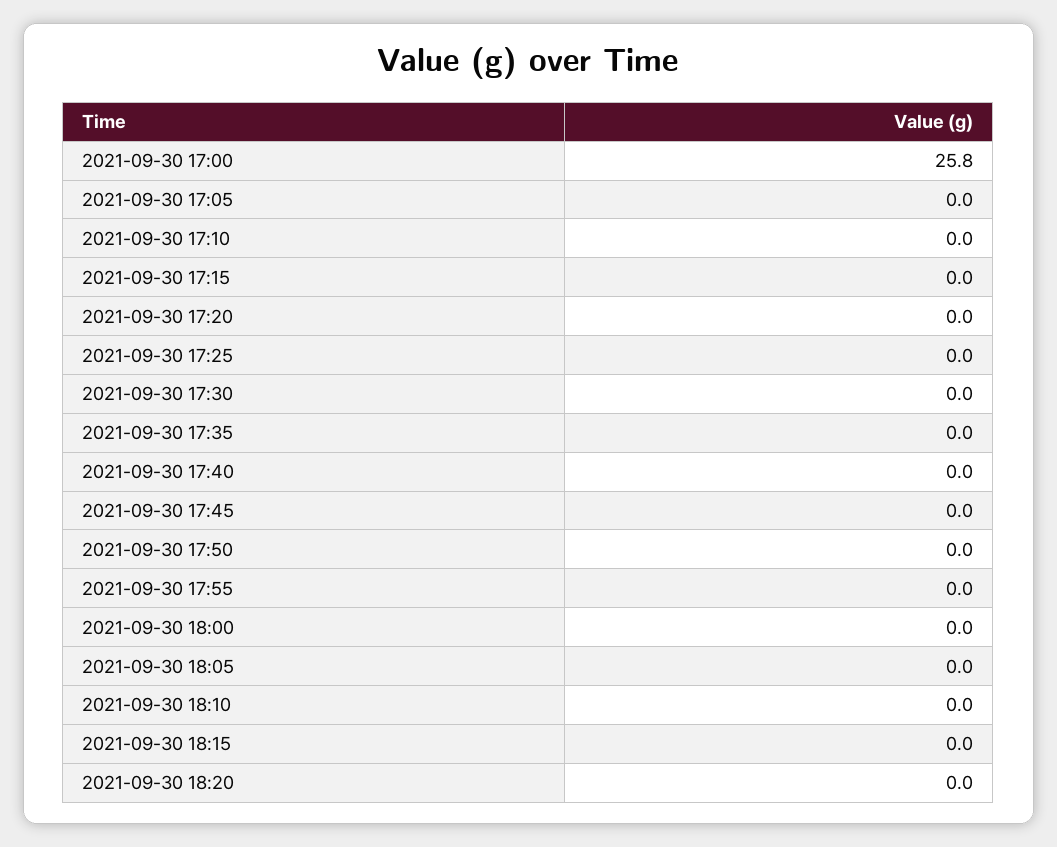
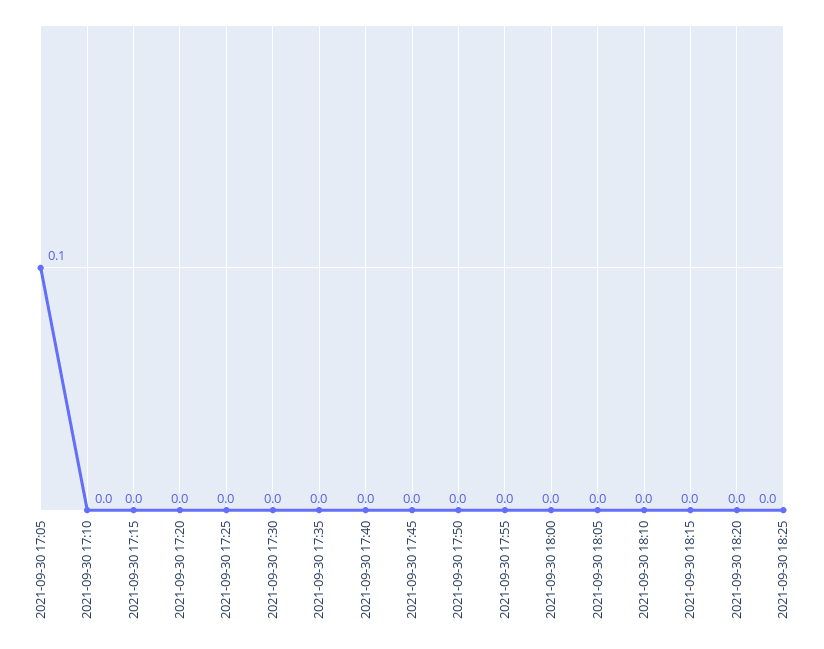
2021-09-30 17:00: 25.8 -> none
2021-09-30 17:05: 0 -> 0.1
2021-09-30 18:25: none -> 0

